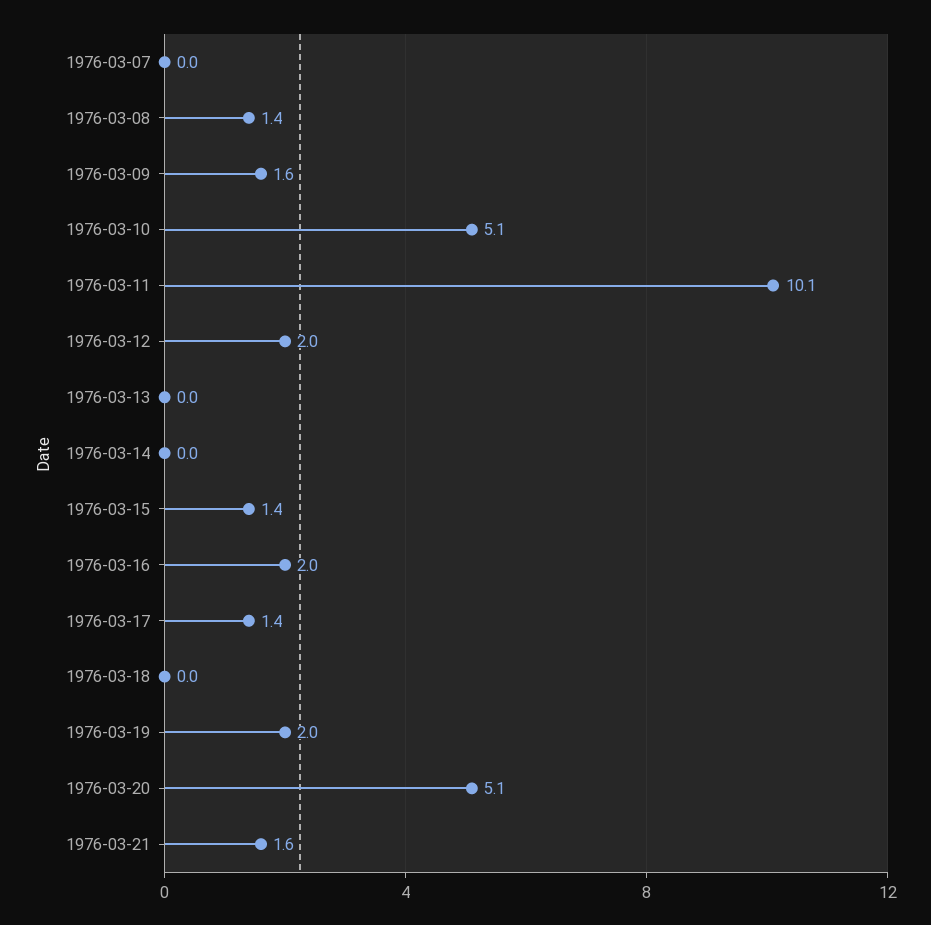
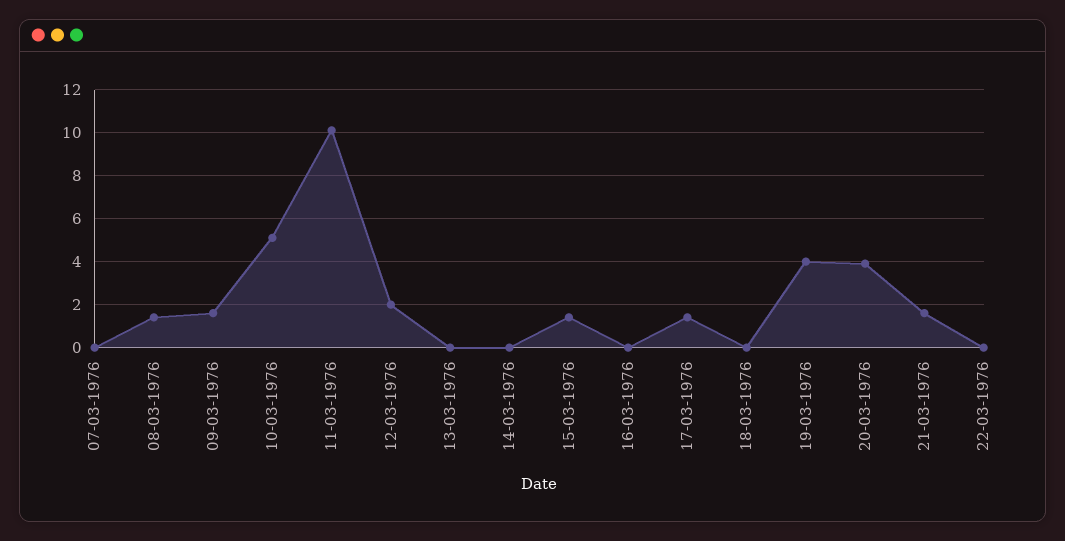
1976-03-16: 2 -> 0
1976-03-19: 2 -> 4
1976-03-20: 5.1 -> 4
22-03-1976: none -> 0

